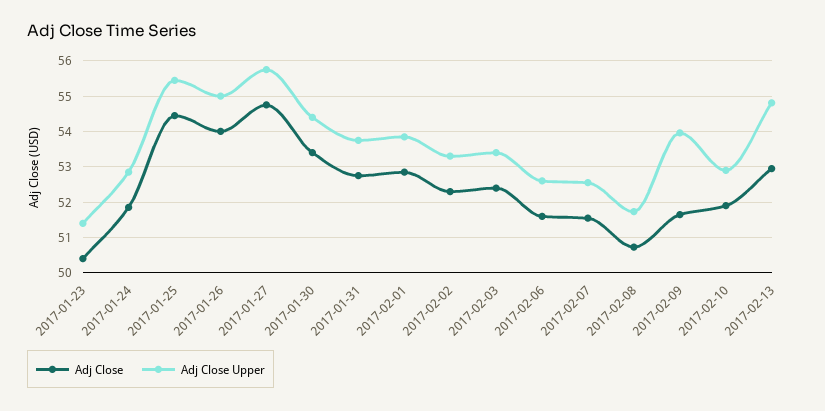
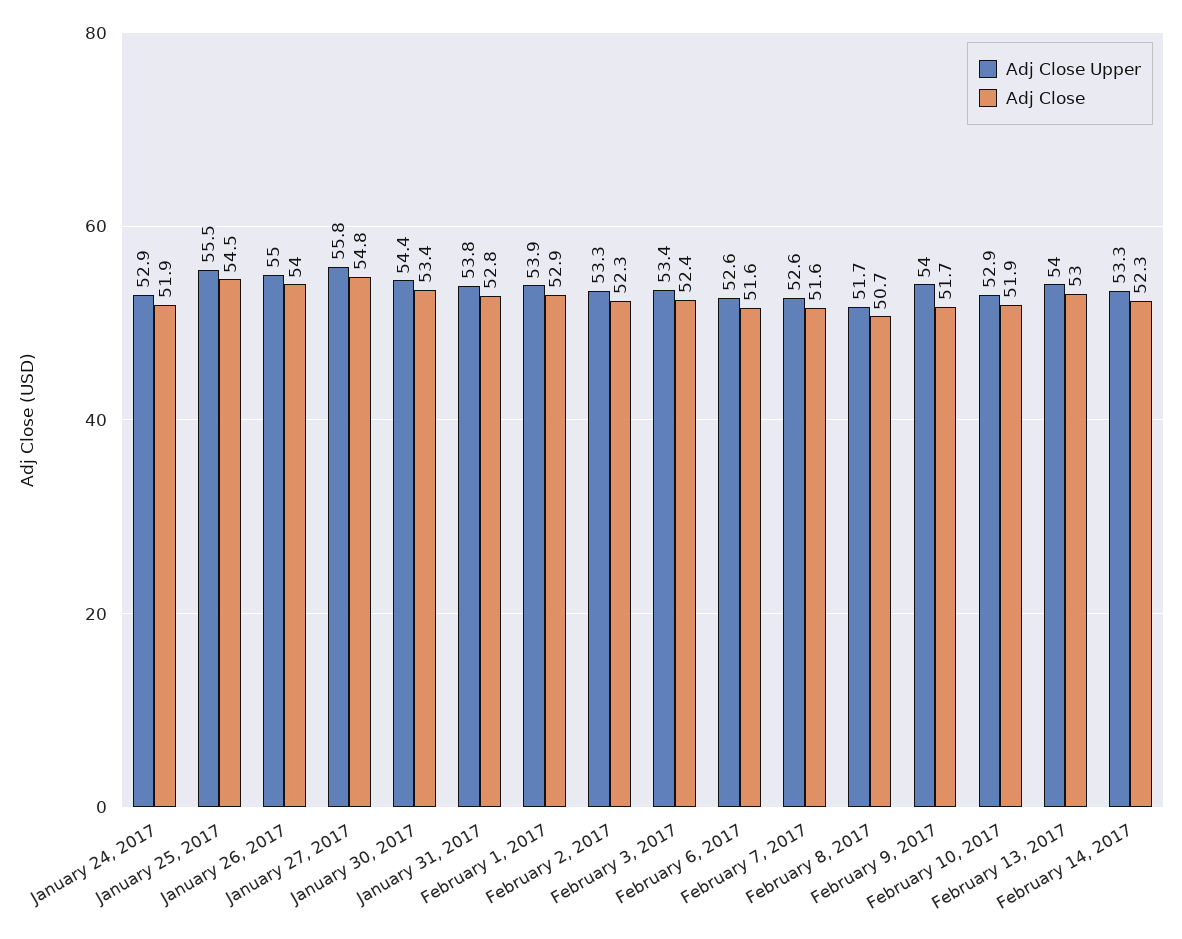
Adj Close, 2017-01-23: 50.4 -> none
Adj Close Upper, 2017-01-23: 51.4 -> none
Adj Close Upper, 2017-02-13: 54.8 -> 54
Adj Close Upper, February 14, 2017: none -> 53.3
Adj Close, February 14, 2017: none -> 52.3

